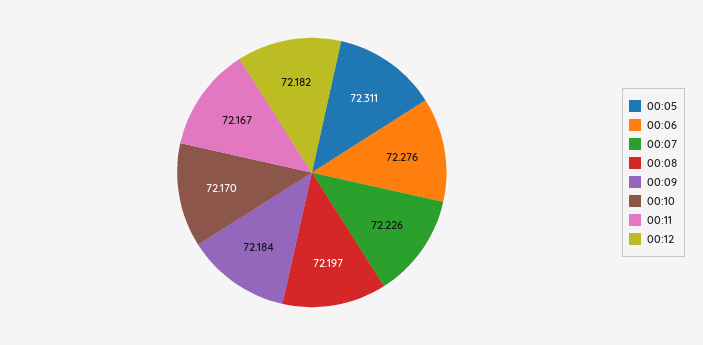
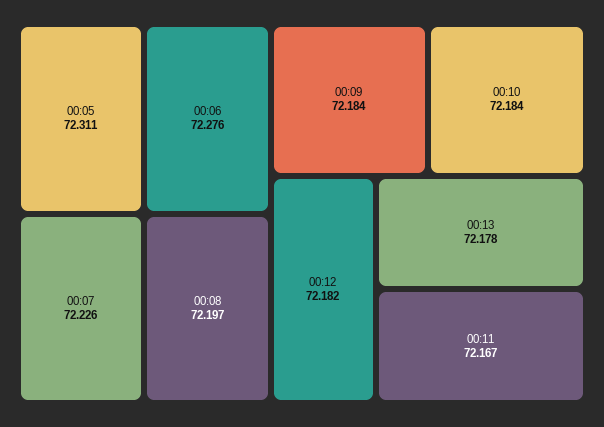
00:10: 72.17 -> 72.184
00:13: none -> 72.178

